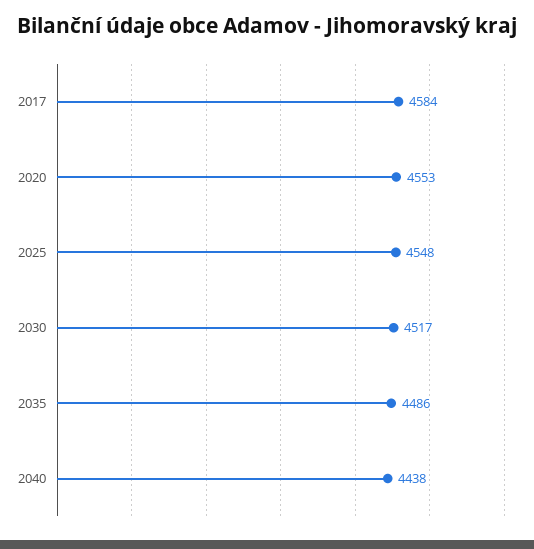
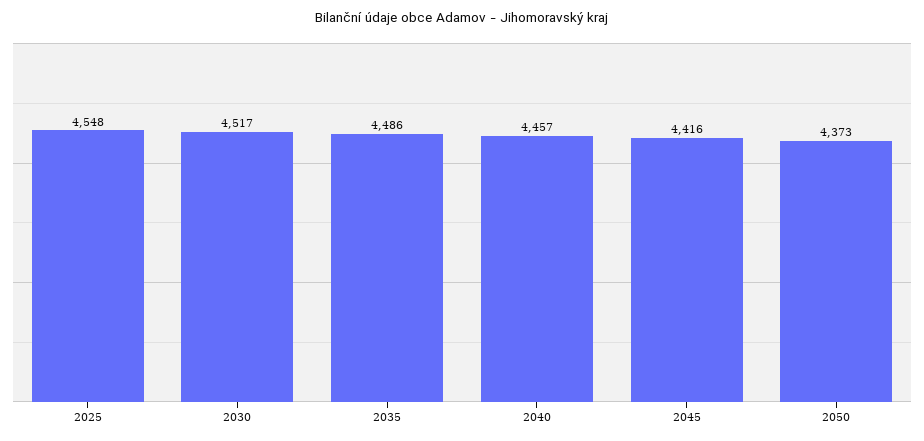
2017: 4584 -> none
2020: 4553 -> none
2040: 4438 -> 4457
2045: none -> 4416
2050: none -> 4373

